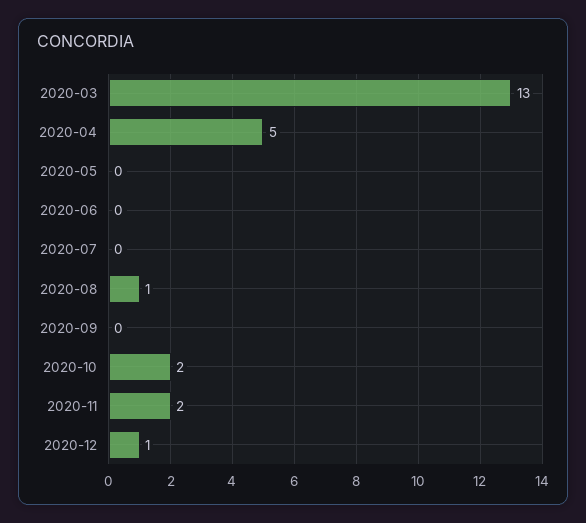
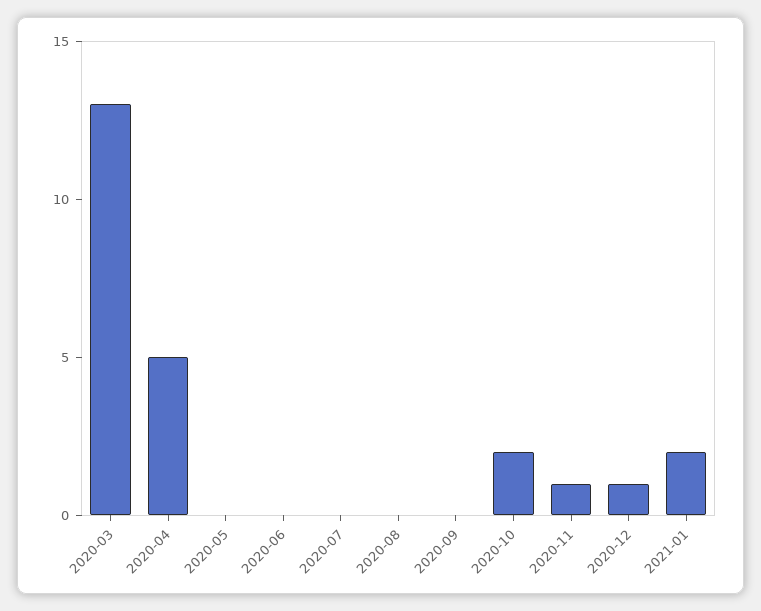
2020-08: 1 -> 0
2020-11: 2 -> 1
2021-01: none -> 2

